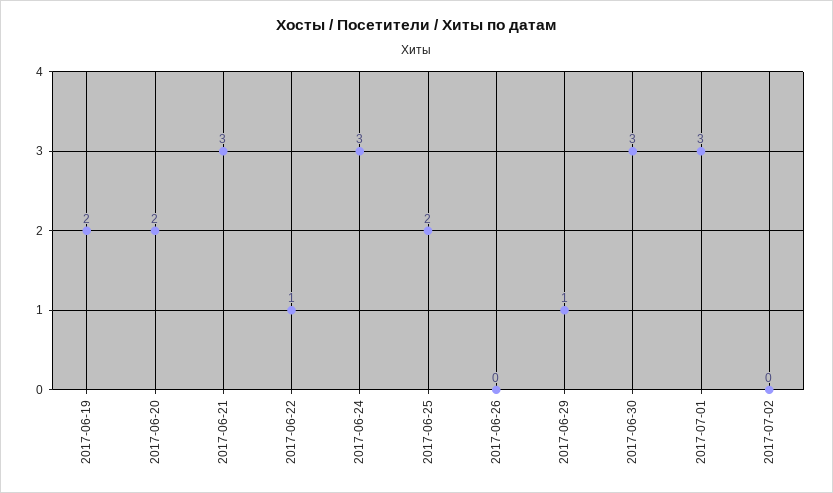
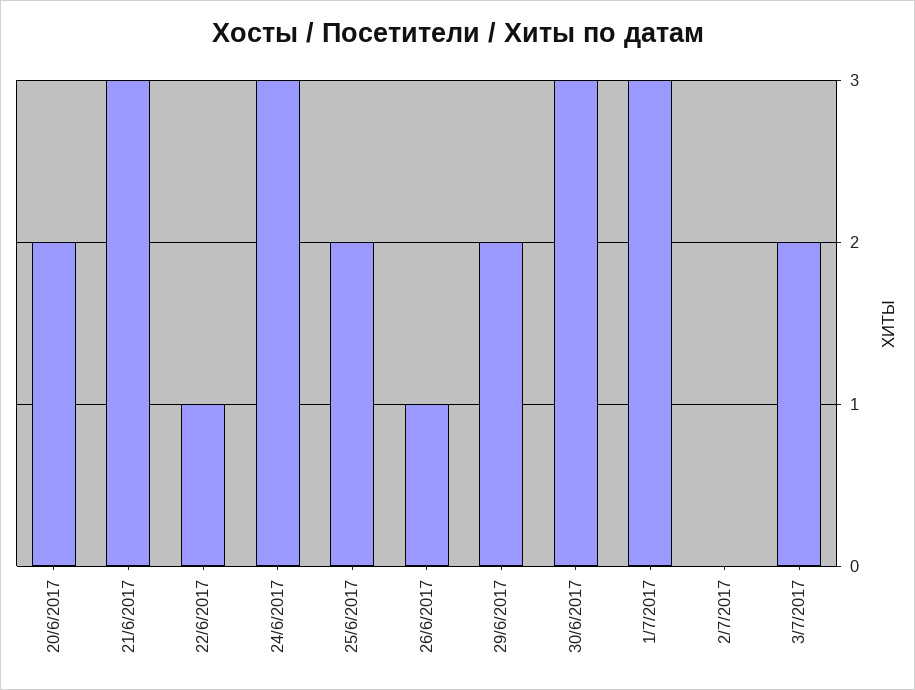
2017-06-19: 2 -> none
2017-06-26: 0 -> 1
2017-06-29: 1 -> 2
3/7/2017: none -> 2

